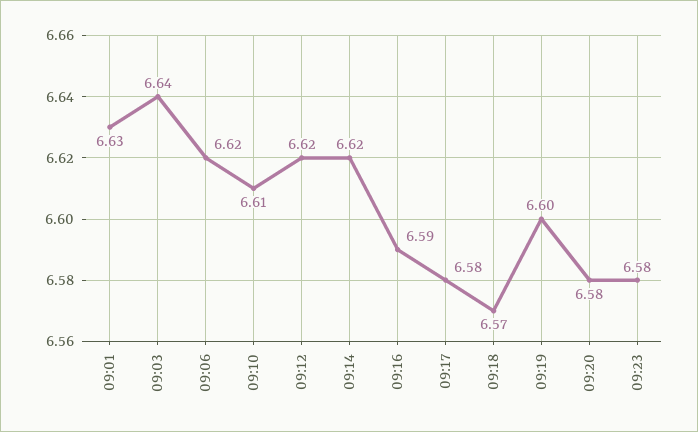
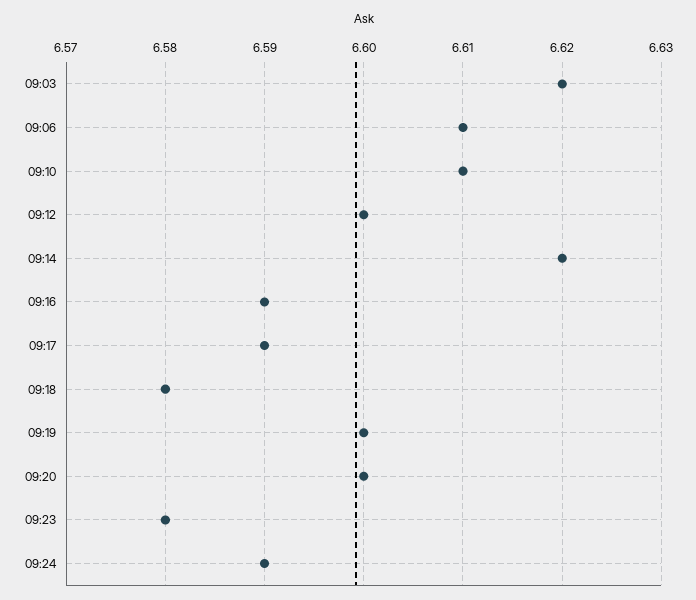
09:01: 6.63 -> none
09:03: 6.64 -> 6.62
09:06: 6.62 -> 6.61
09:12: 6.62 -> 6.6
09:17: 6.58 -> 6.59
09:18: 6.57 -> 6.58
09:20: 6.58 -> 6.6
09:24: none -> 6.59

